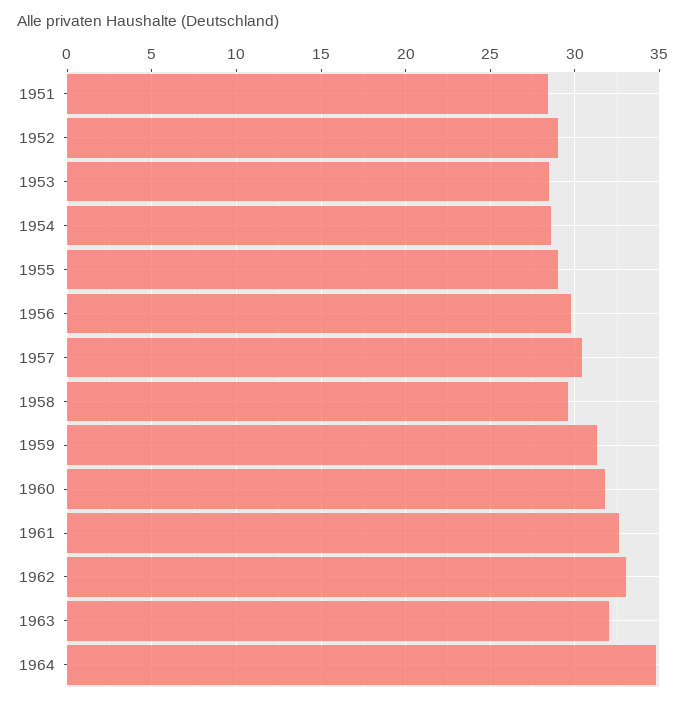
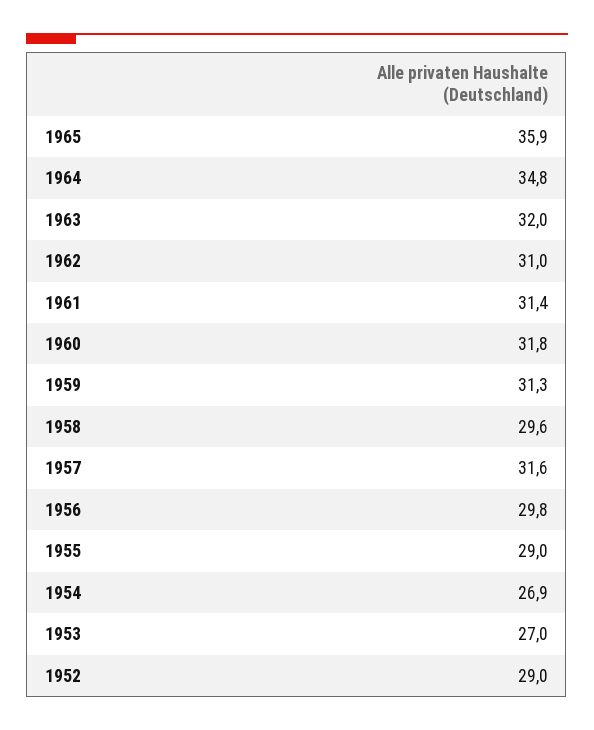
1951: 28.5 -> none
1953: 28.5 -> 27
1954: 28.5 -> 26.9
1957: 30.5 -> 31.6
1961: 32.5 -> 31.4
1962: 33 -> 31
1965: none -> 35.9

